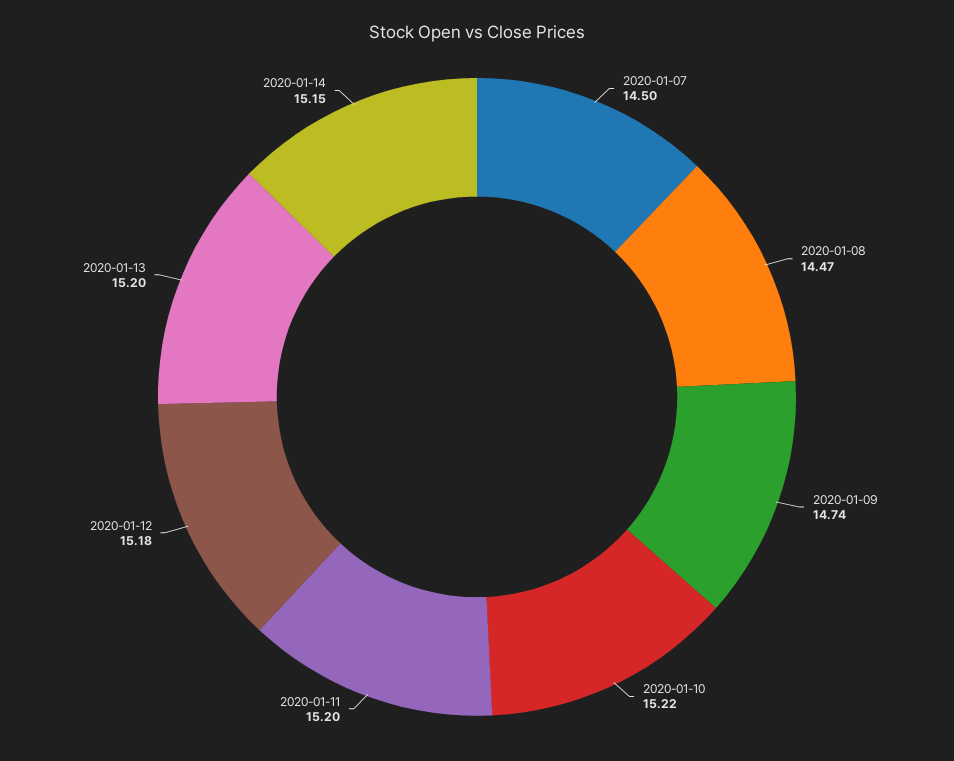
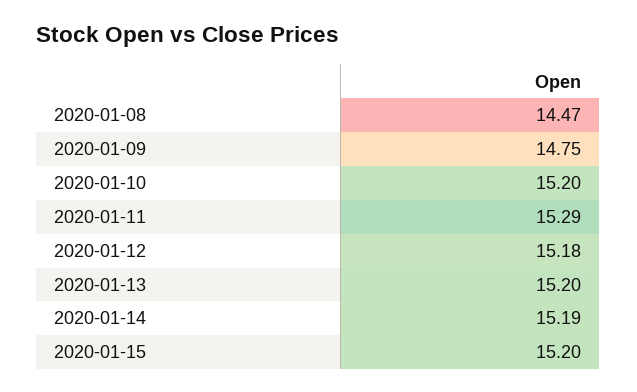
2020-01-07: 14.5 -> none
2020-01-09: 14.74 -> 14.75
2020-01-10: 15.22 -> 15.2
2020-01-11: 15.2 -> 15.29
2020-01-14: 15.15 -> 15.19
2020-01-15: none -> 15.2

